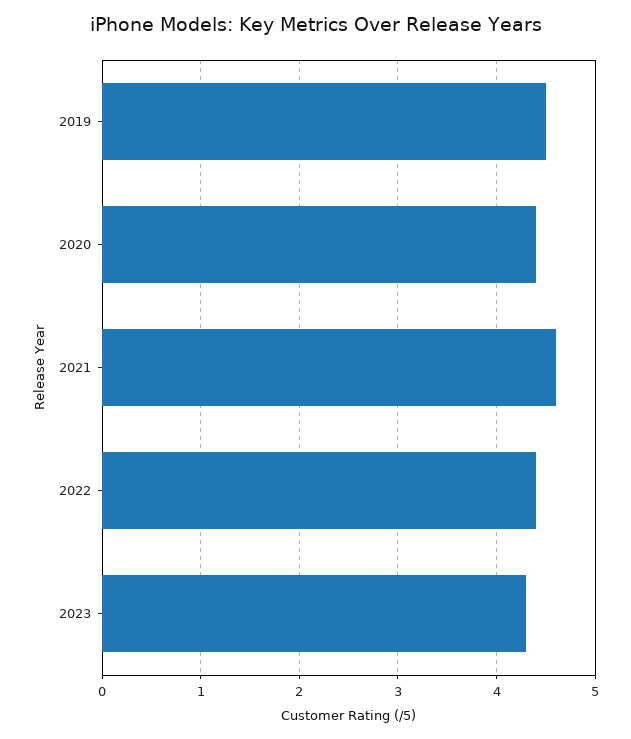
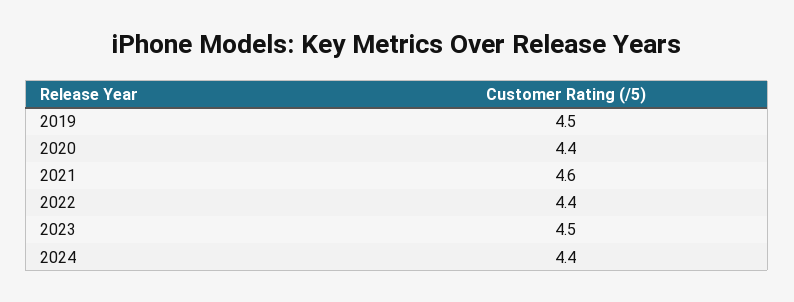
2023: 4.3 -> 4.5
2024: none -> 4.4

